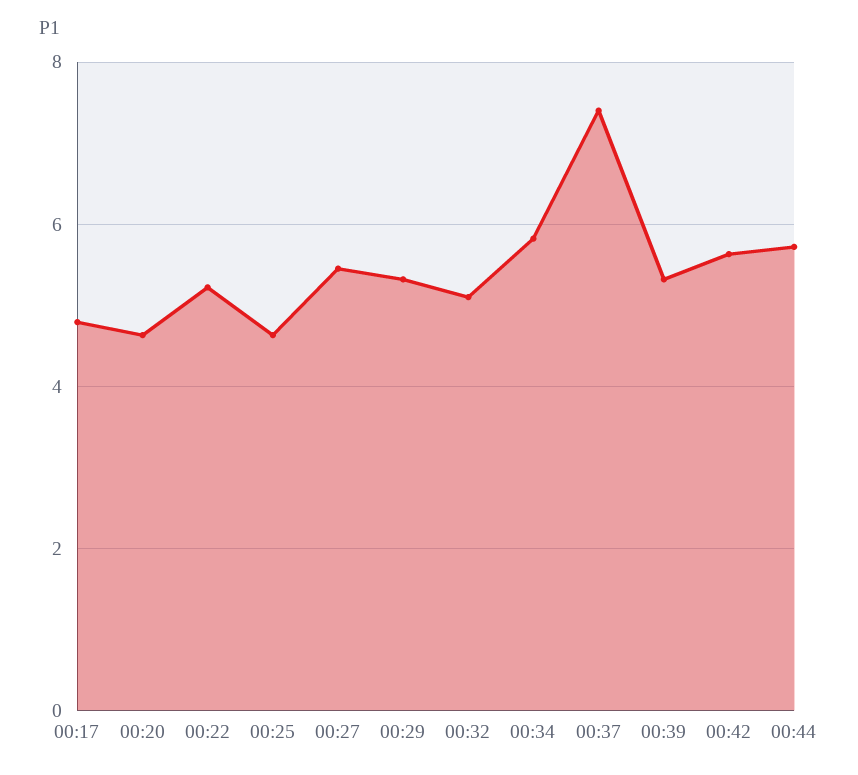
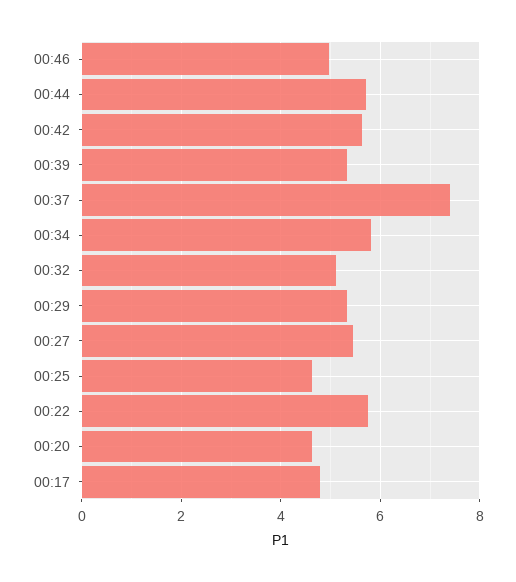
00:22: 5.2 -> 5.8
00:46: none -> 5

